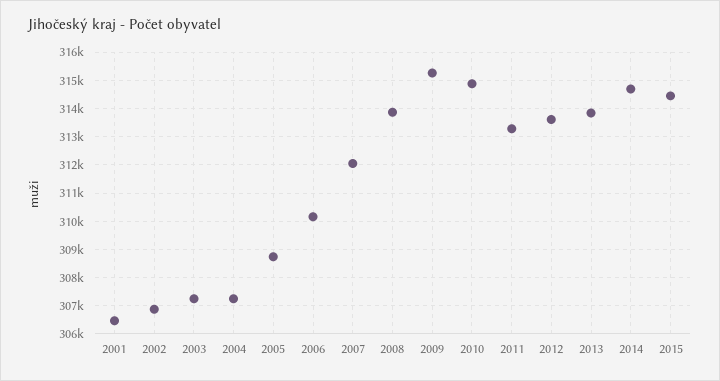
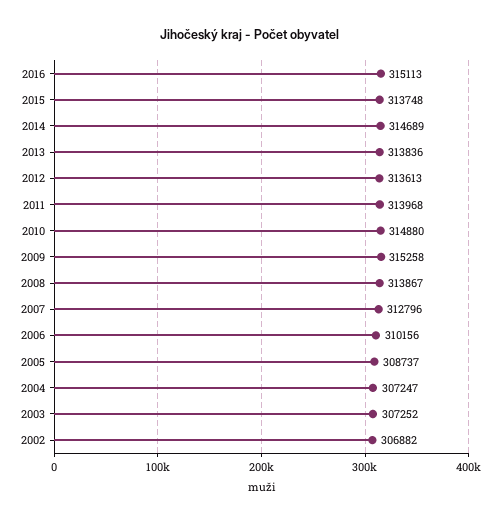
2001: 306500 -> none
2007: 312000 -> 312796
2011: 313250 -> 313968
2015: 314500 -> 313748
2016: none -> 315113

